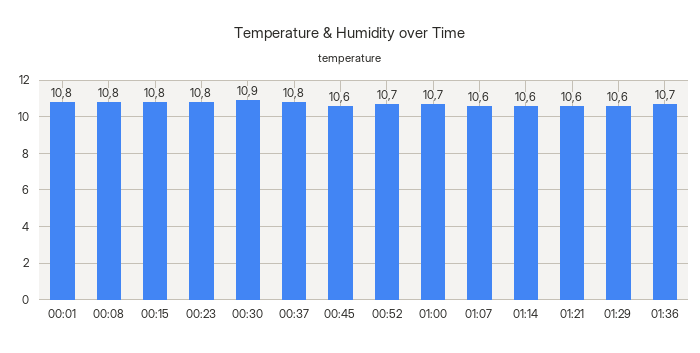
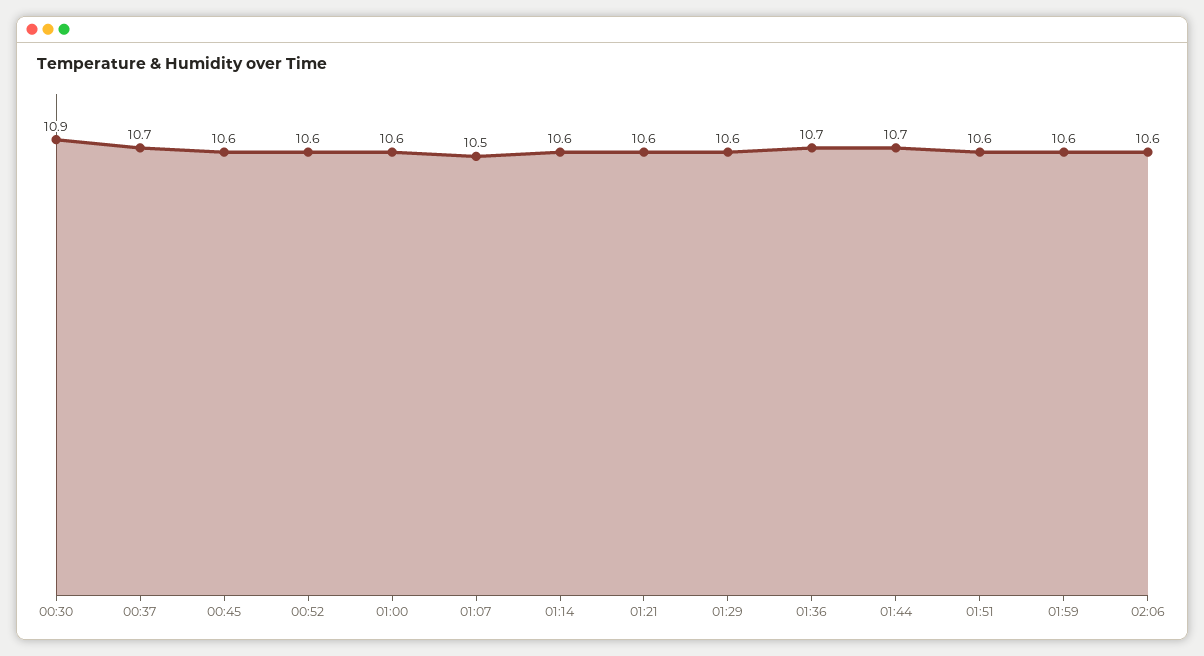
00:01: 10.8 -> none
00:08: 10.8 -> none
00:15: 10.8 -> none
00:23: 10.8 -> none
00:37: 10.8 -> 10.7
00:52: 10.7 -> 10.6
01:00: 10.7 -> 10.6
01:07: 10.6 -> 10.5
01:44: none -> 10.7
01:51: none -> 10.6
01:59: none -> 10.6
02:06: none -> 10.6

